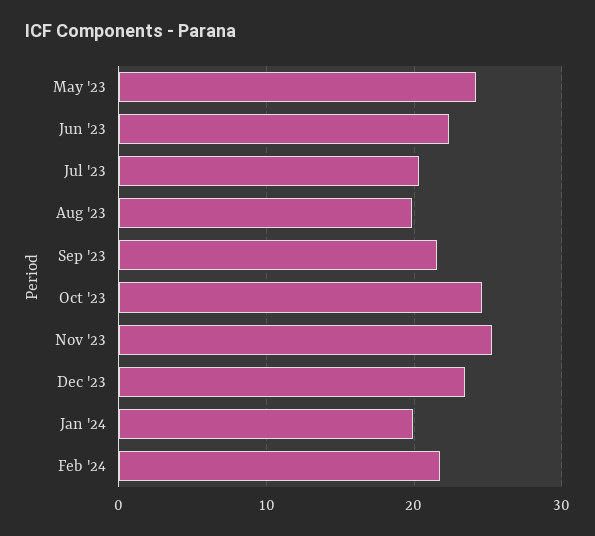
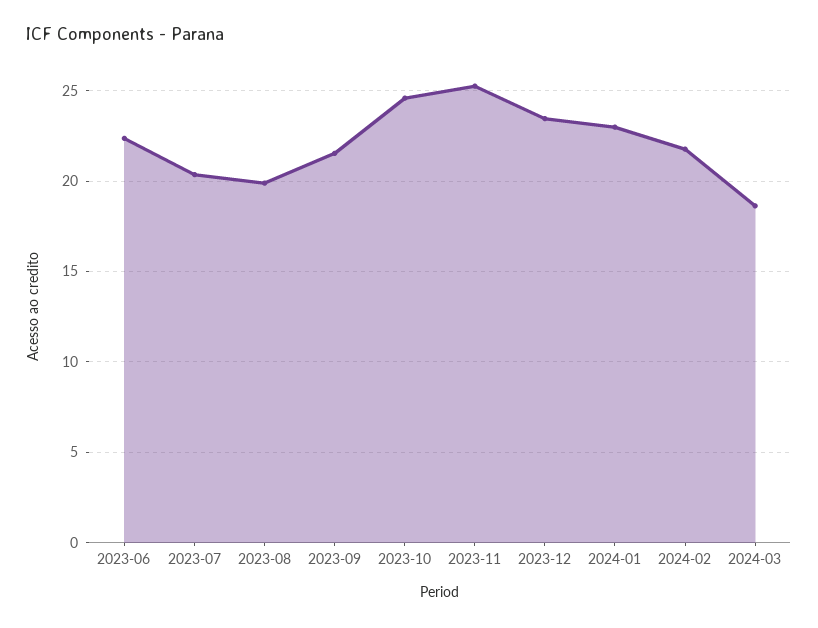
May '23: 24 -> none
Jan '24: 20 -> 23
2024-03: none -> 18.5

